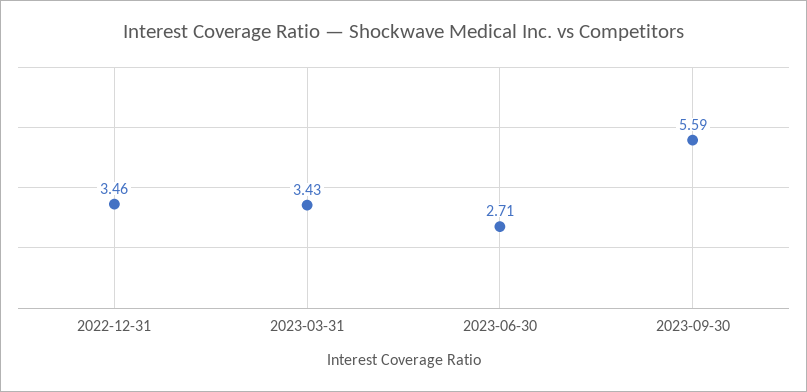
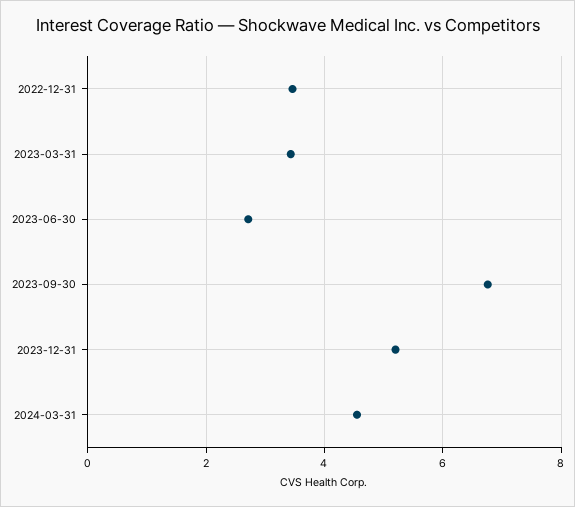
2023-09-30: 5.59 -> 6.8
2023-12-31: none -> 5.2
2024-03-31: none -> 4.6

